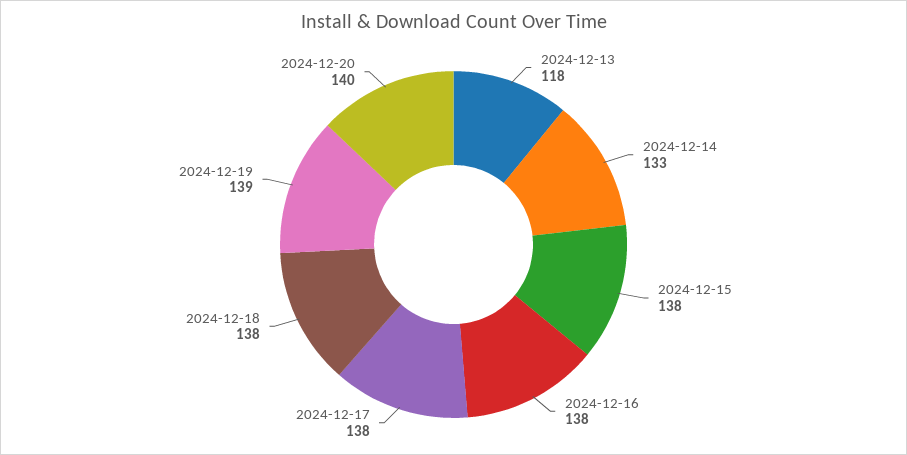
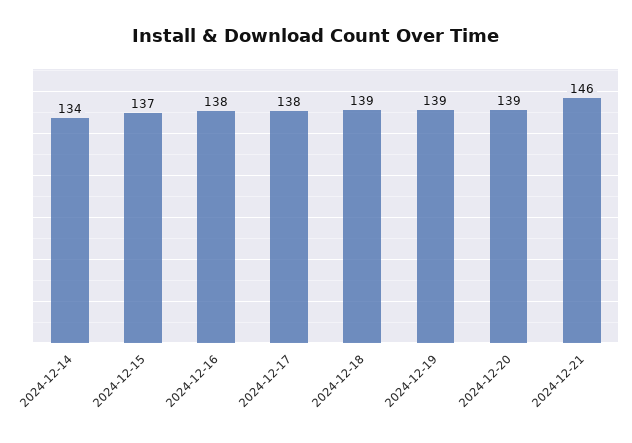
2024-12-13: 118 -> none
2024-12-14: 133 -> 134
2024-12-15: 138 -> 137
2024-12-18: 138 -> 139
2024-12-20: 140 -> 139
2024-12-21: none -> 146

